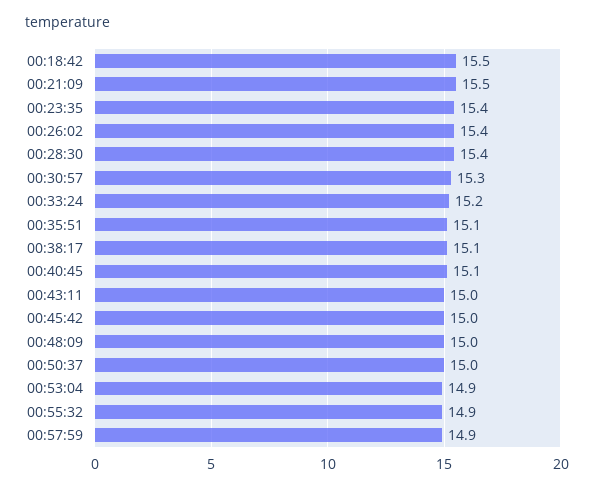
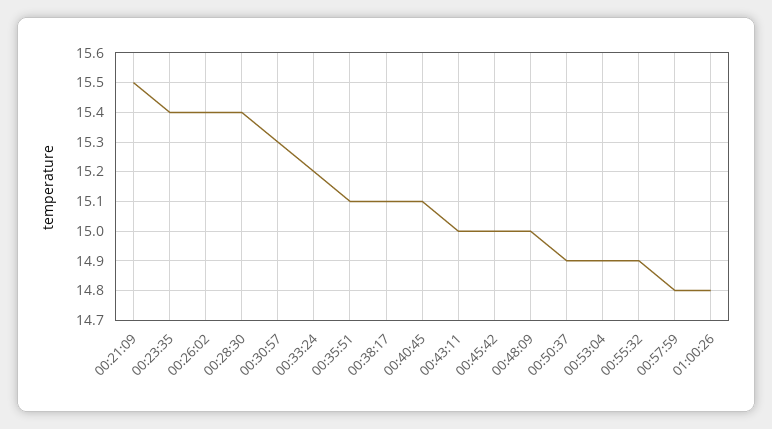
00:18:42: 15.5 -> none
00:50:37: 15 -> 14.9
00:57:59: 14.9 -> 14.8
01:00:26: none -> 14.8

